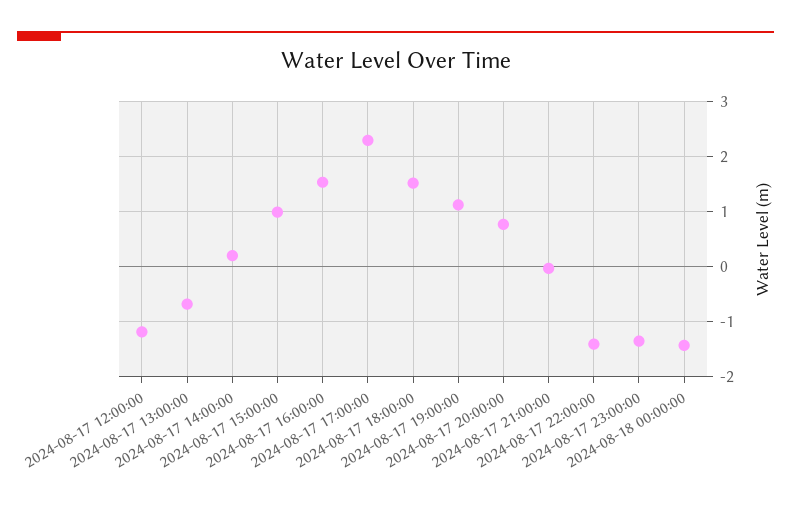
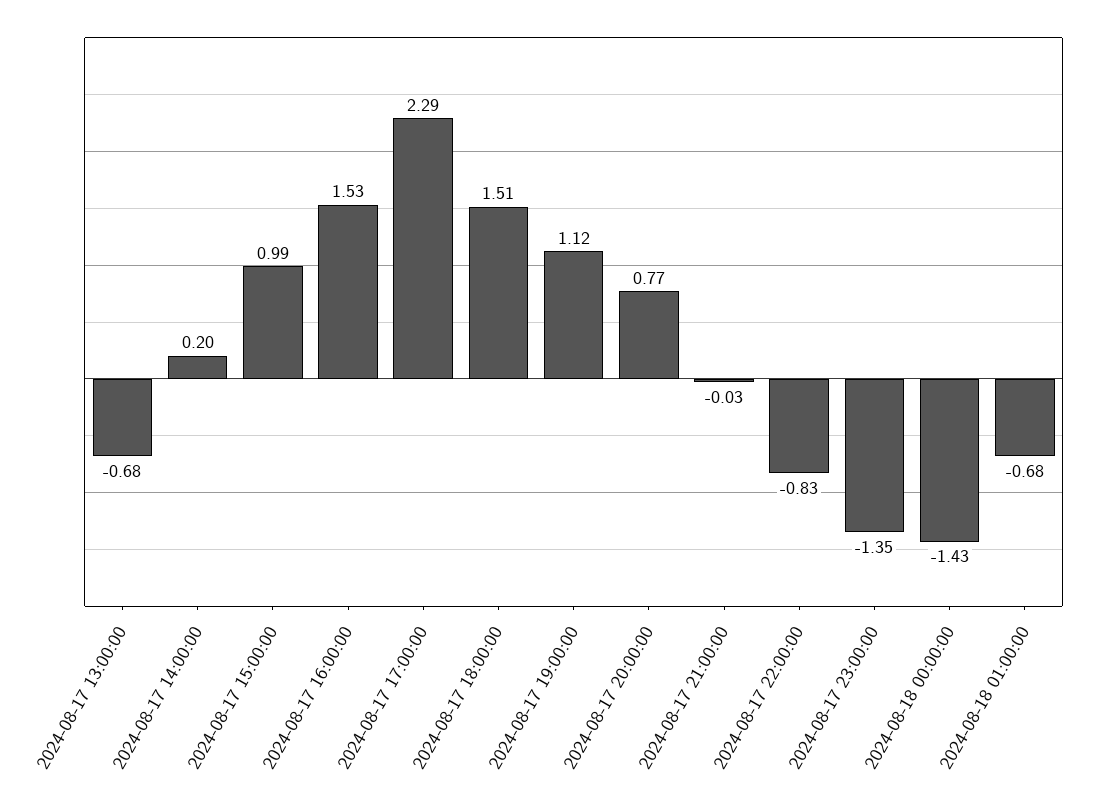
2024-08-17 12:00:00: -1.2 -> none
2024-08-17 22:00:00: -1.4 -> -0.83
2024-08-18 01:00:00: none -> -0.68

